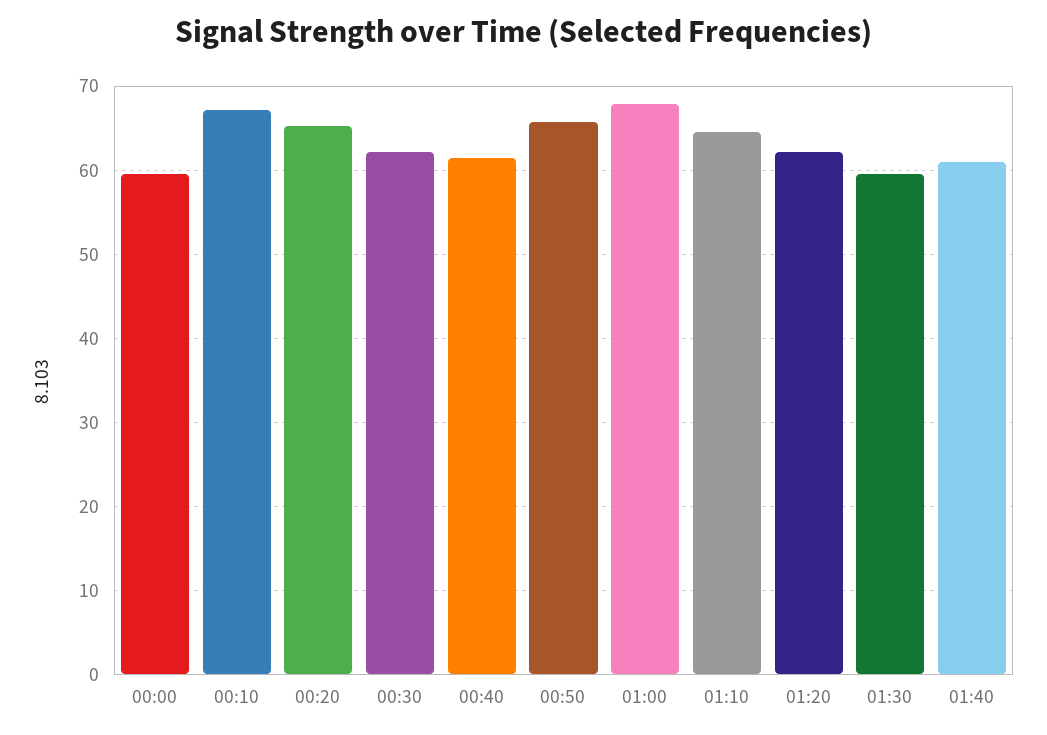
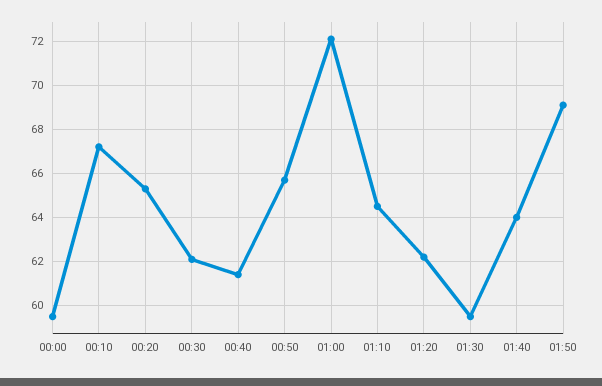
01:00: 68 -> 72
01:40: 61 -> 64
01:50: none -> 69

